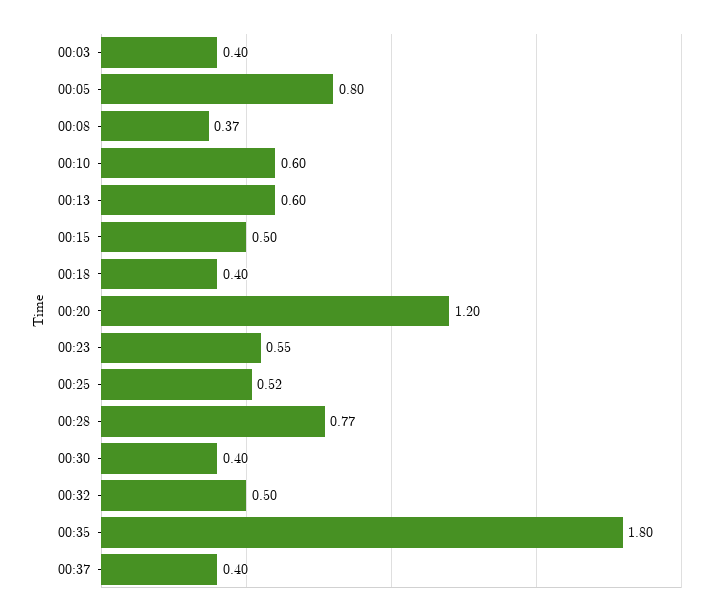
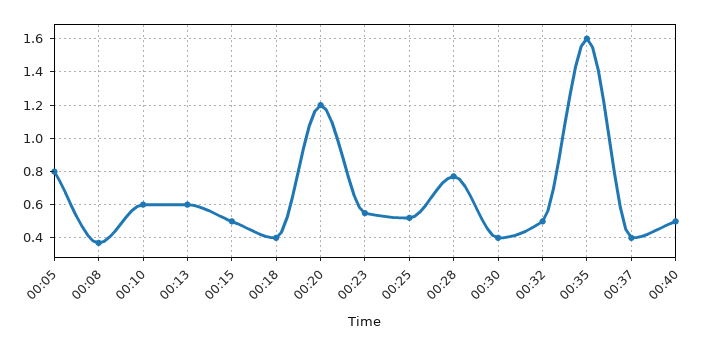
00:03: 0.4 -> none
00:35: 1.8 -> 1.6
00:40: none -> 0.5

